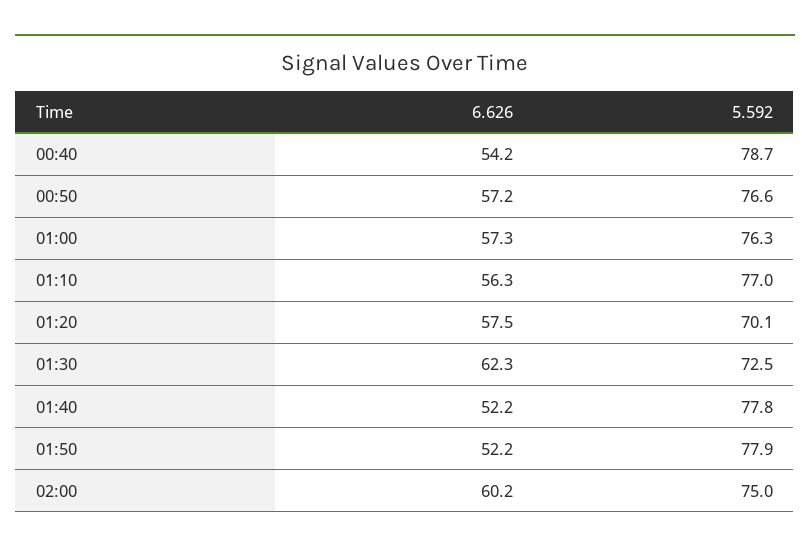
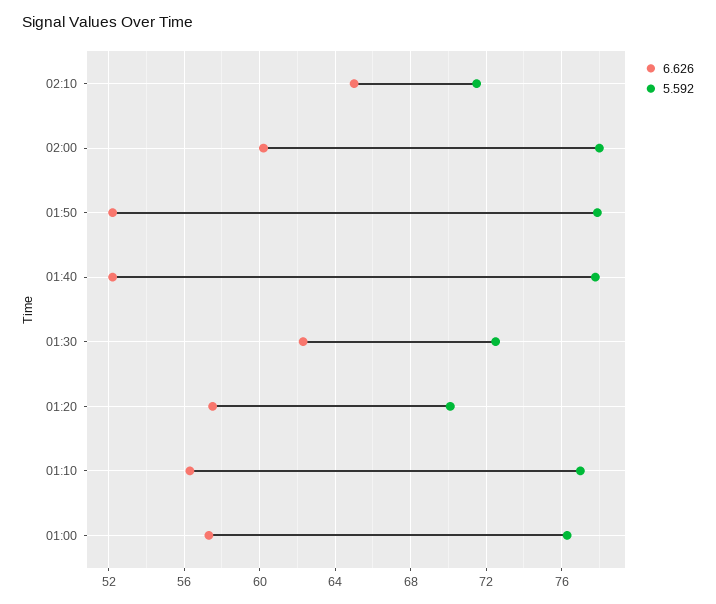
6.626, 00:40: 54.2 -> none
5.592, 00:40: 78.7 -> none
6.626, 00:50: 57.2 -> none
5.592, 00:50: 76.6 -> none
5.592, 02:00: 75 -> 78
6.626, 02:10: none -> 65
5.592, 02:10: none -> 71.5

